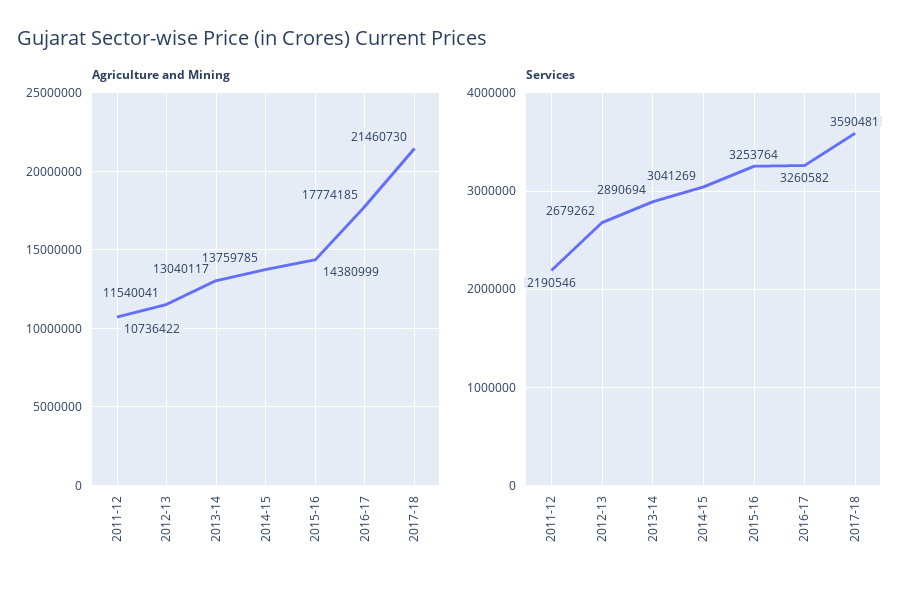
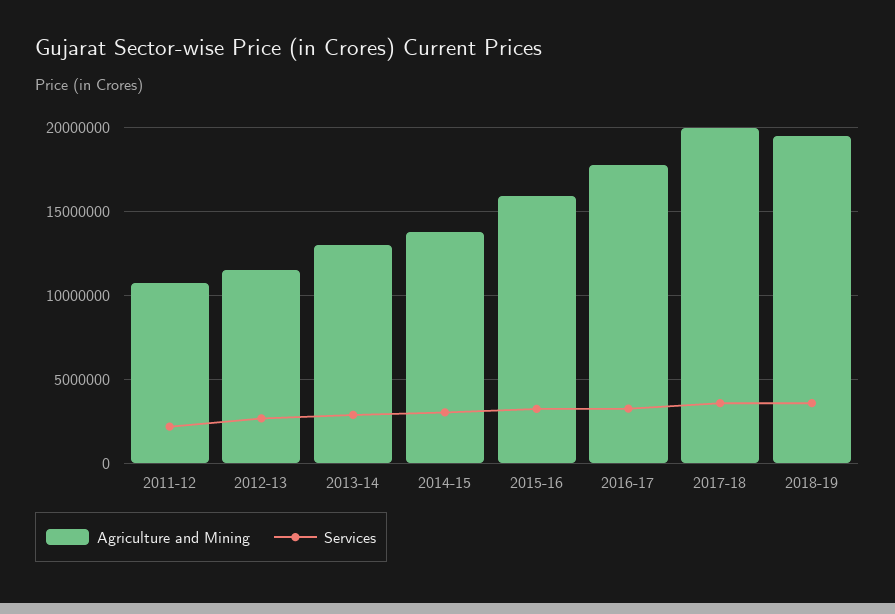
Agriculture and Mining, 2015-16: 14380999 -> 16000000
Agriculture and Mining, 2017-18: 21460730 -> 20000000
Agriculture and Mining, 2018-19: none -> 19500000
Services, 2018-19: none -> 3500000

